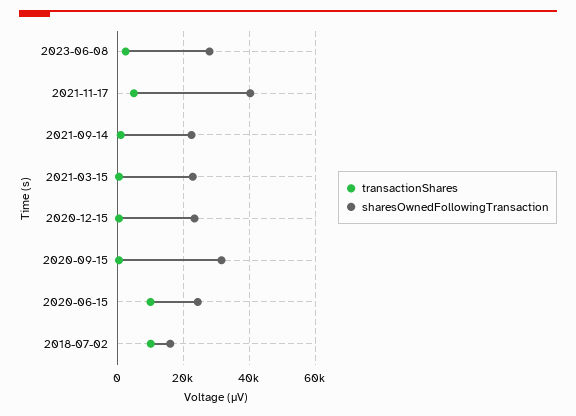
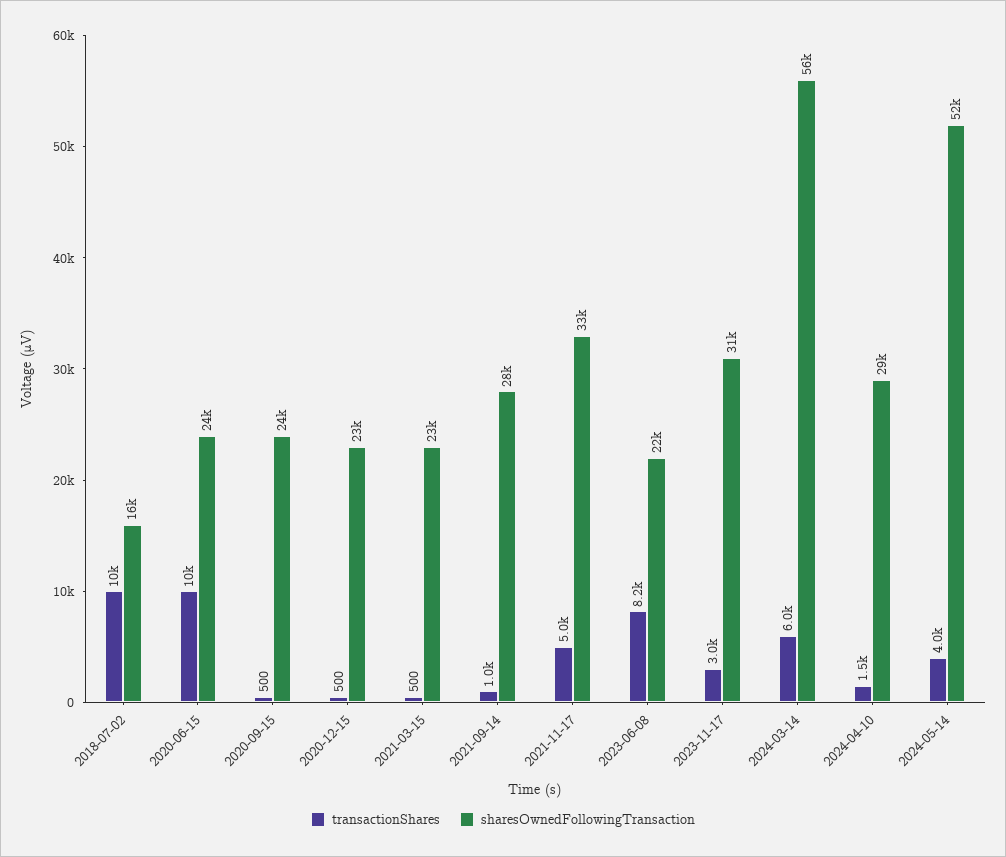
transactionShares, 2023-06-08: 2000 -> 8200
sharesOwnedFollowingTransaction, 2023-06-08: 28000 -> 22000
sharesOwnedFollowingTransaction, 2021-11-17: 40000 -> 33000
sharesOwnedFollowingTransaction, 2021-09-14: 22000 -> 28000
sharesOwnedFollowingTransaction, 2020-09-15: 32000 -> 24000
transactionShares, 2023-11-17: none -> 3000
sharesOwnedFollowingTransaction, 2023-11-17: none -> 31000
transactionShares, 2024-03-14: none -> 6000
sharesOwnedFollowingTransaction, 2024-03-14: none -> 56000
transactionShares, 2024-04-10: none -> 1500
sharesOwnedFollowingTransaction, 2024-04-10: none -> 29000
transactionShares, 2024-05-14: none -> 4000
sharesOwnedFollowingTransaction, 2024-05-14: none -> 52000

